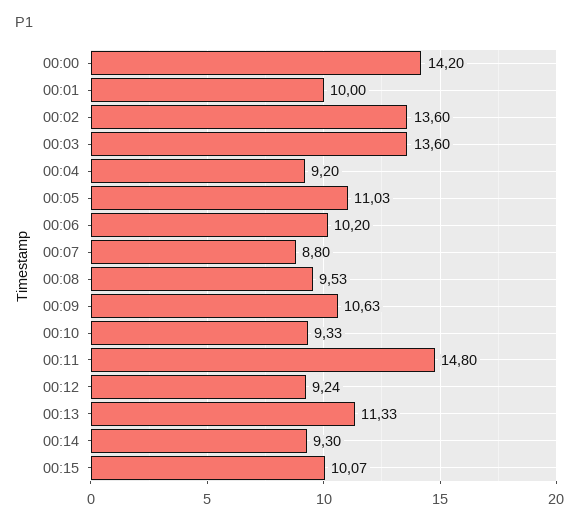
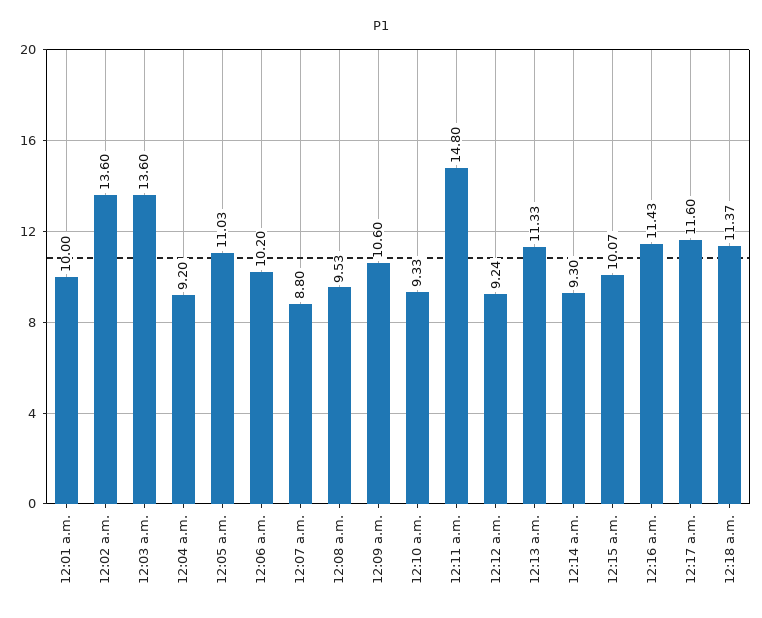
00:00: 14.2 -> none
00:09: 10.63 -> 10.6
12:16 a.m.: none -> 11.43
12:17 a.m.: none -> 11.6
12:18 a.m.: none -> 11.37

